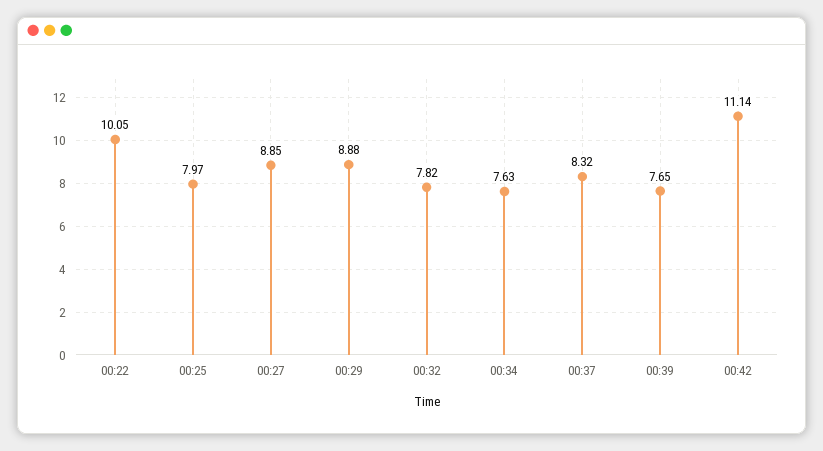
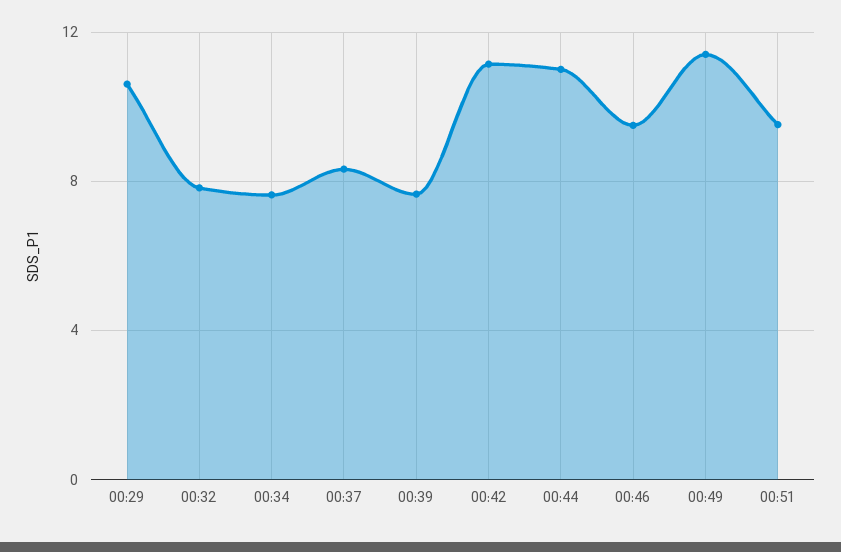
00:22: 10.05 -> none
00:25: 7.97 -> none
00:27: 8.85 -> none
00:29: 8.88 -> 10.5
00:44: none -> 11
00:46: none -> 9.5
00:49: none -> 11.5
00:51: none -> 9.5

